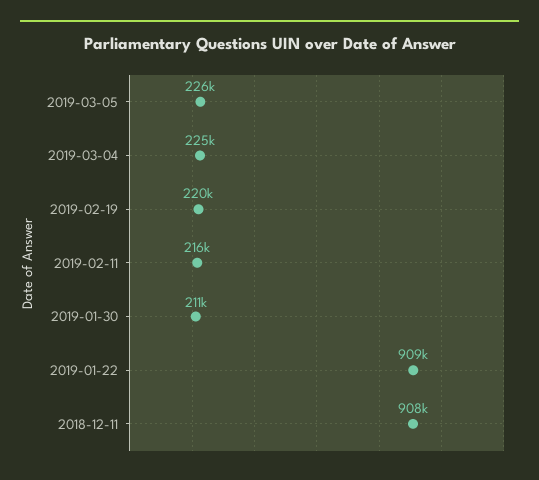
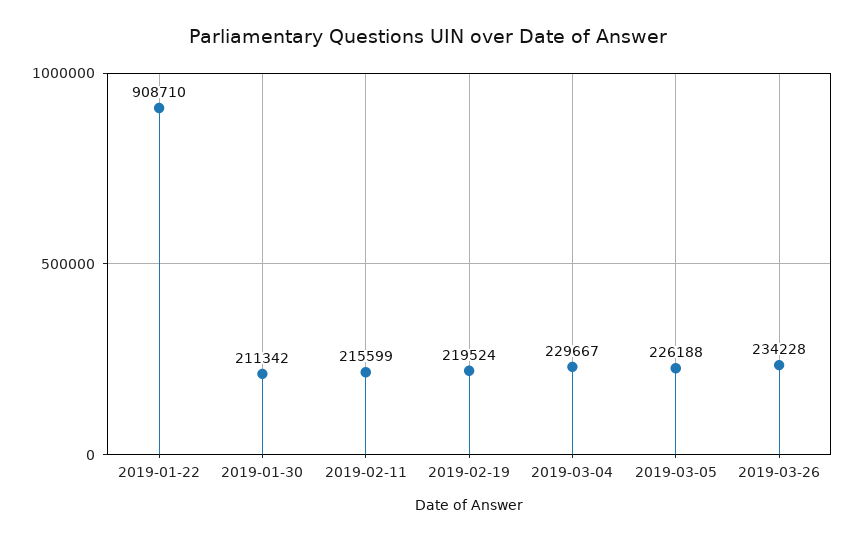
2019-03-04: 225000 -> 229667
2018-12-11: 908000 -> none
2019-03-26: none -> 234228

